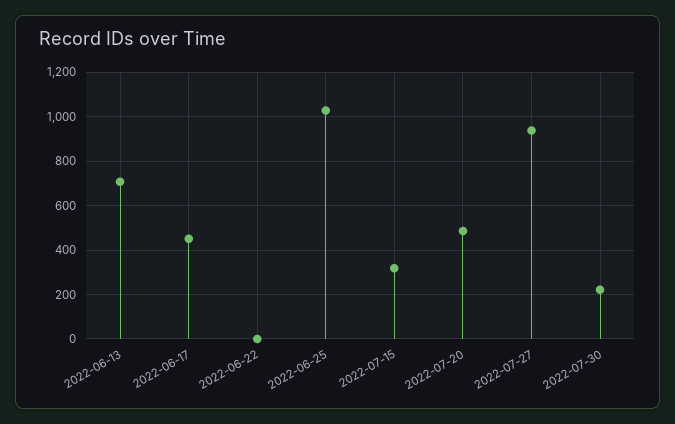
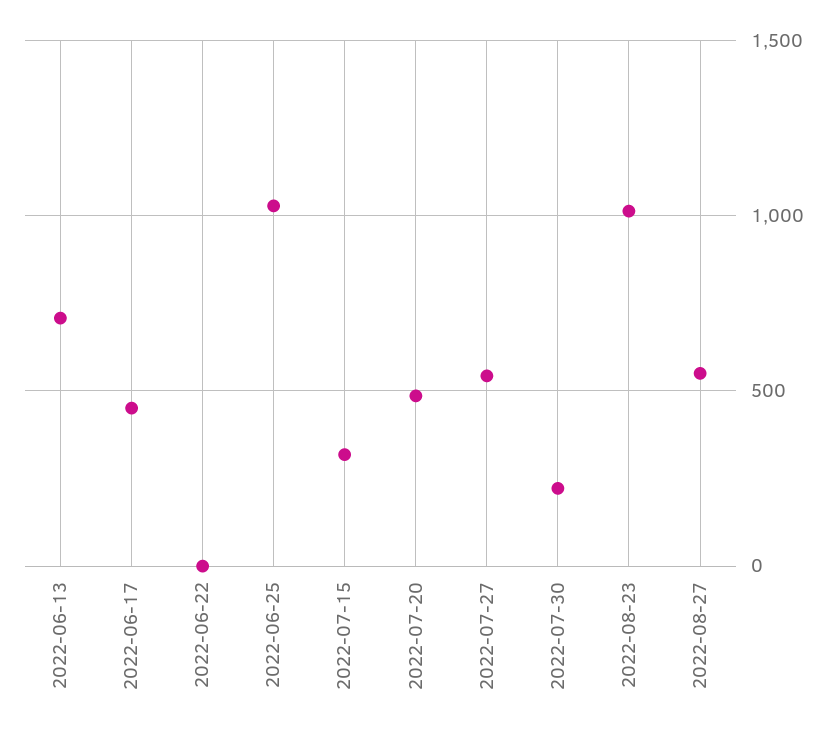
2022-07-27: 950 -> 550
2022-08-23: none -> 1000
2022-08-27: none -> 550

